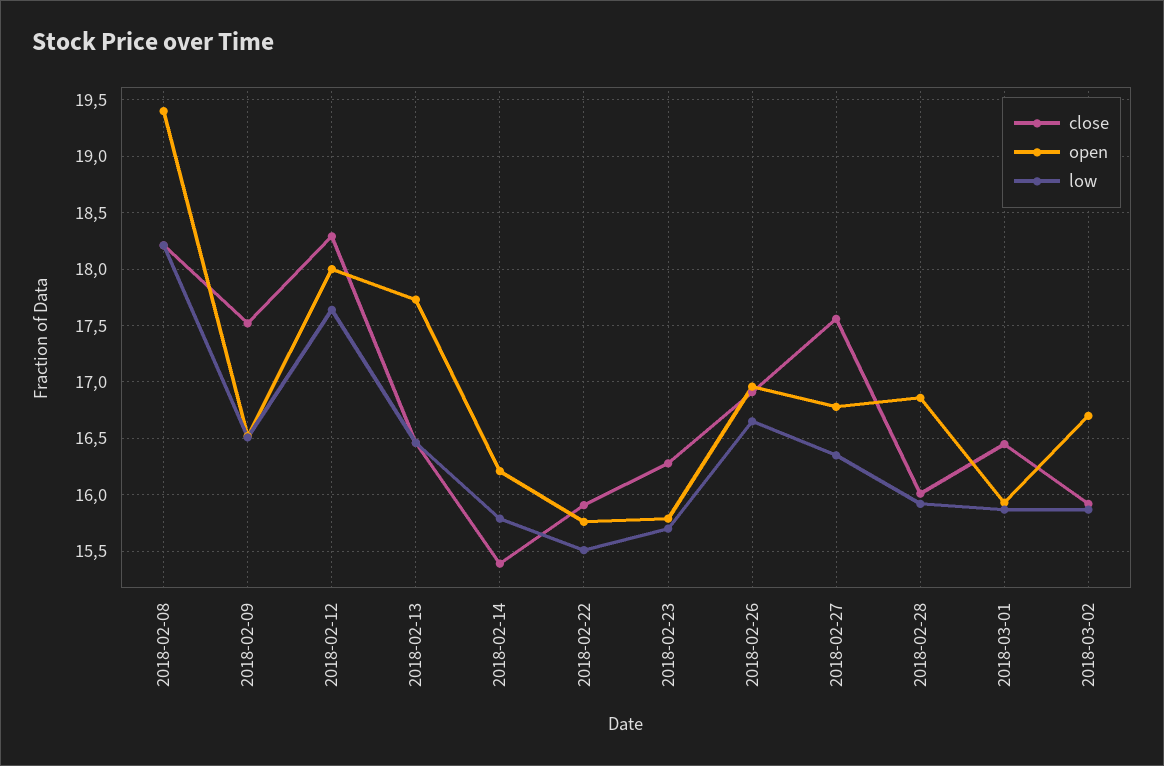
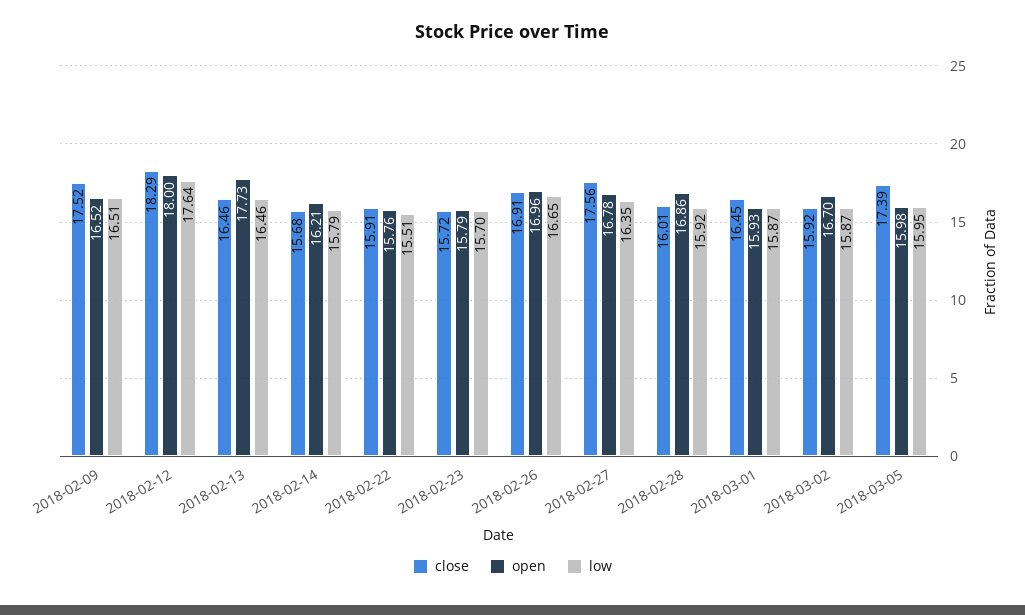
close, 2018-02-08: 18.2 -> none
open, 2018-02-08: 19.4 -> none
low, 2018-02-08: 18.2 -> none
close, 2018-02-14: 15.4 -> 15.68
close, 2018-02-23: 16.3 -> 15.72
close, 2018-03-05: none -> 17.39
open, 2018-03-05: none -> 15.98
low, 2018-03-05: none -> 15.95

